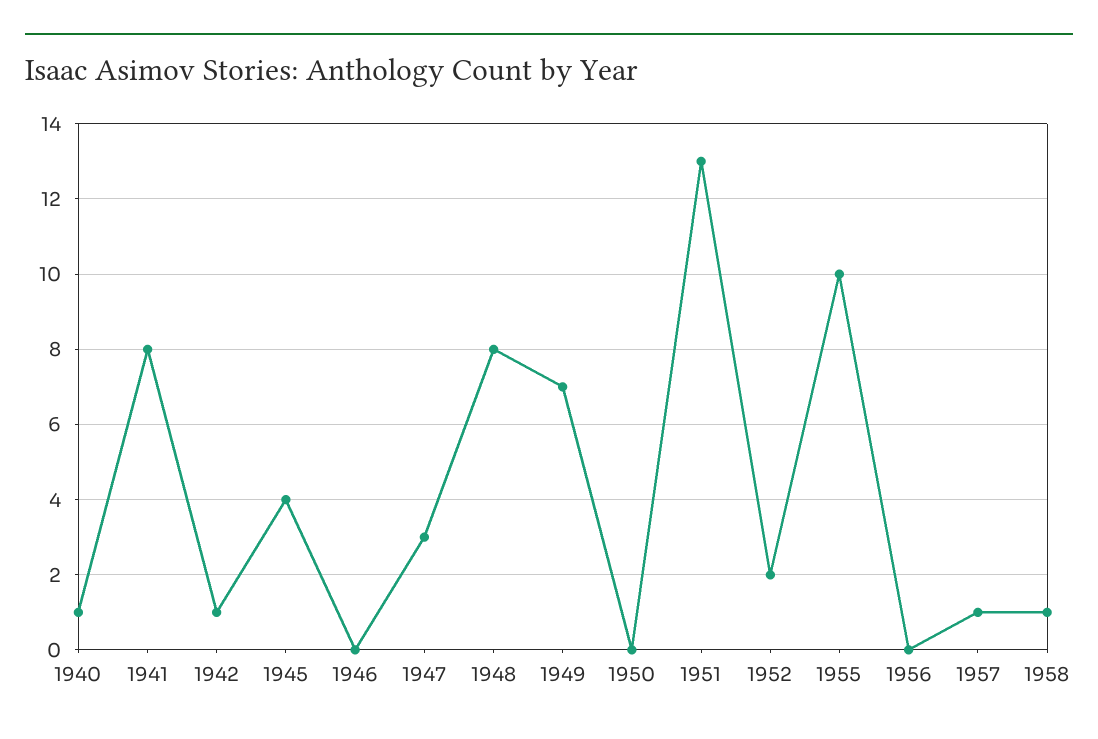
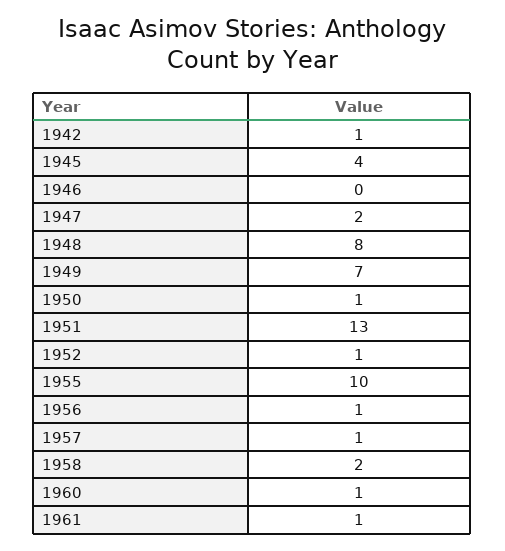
1940: 1 -> none
1941: 8 -> none
1947: 3 -> 2
1950: 0 -> 1
1952: 2 -> 1
1956: 0 -> 1
1958: 1 -> 2
1960: none -> 1
1961: none -> 1

